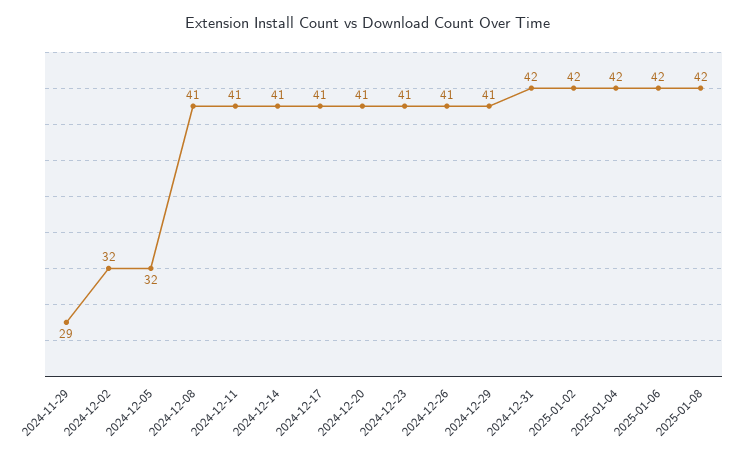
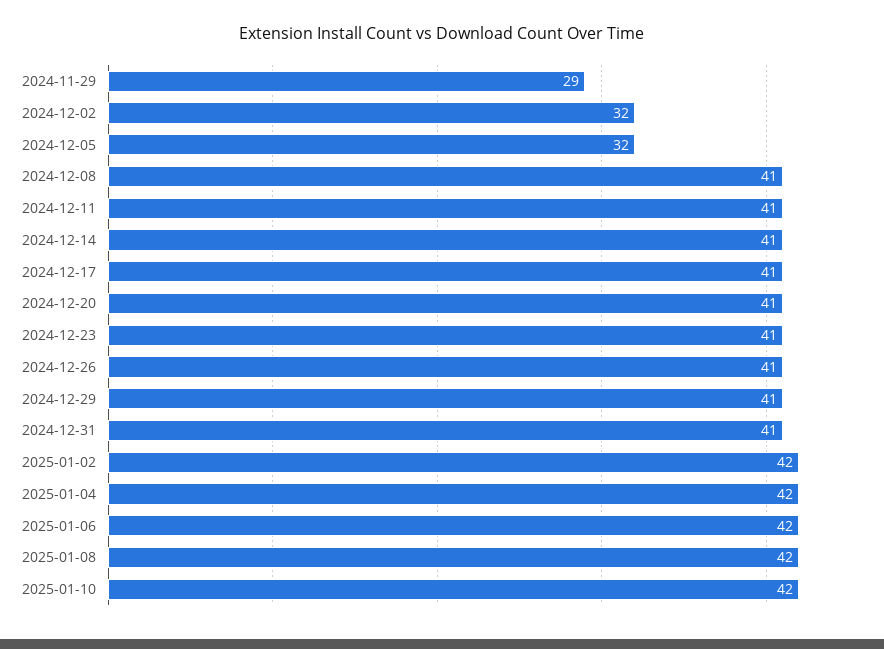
2024-12-31: 42 -> 41
2025-01-10: none -> 42

